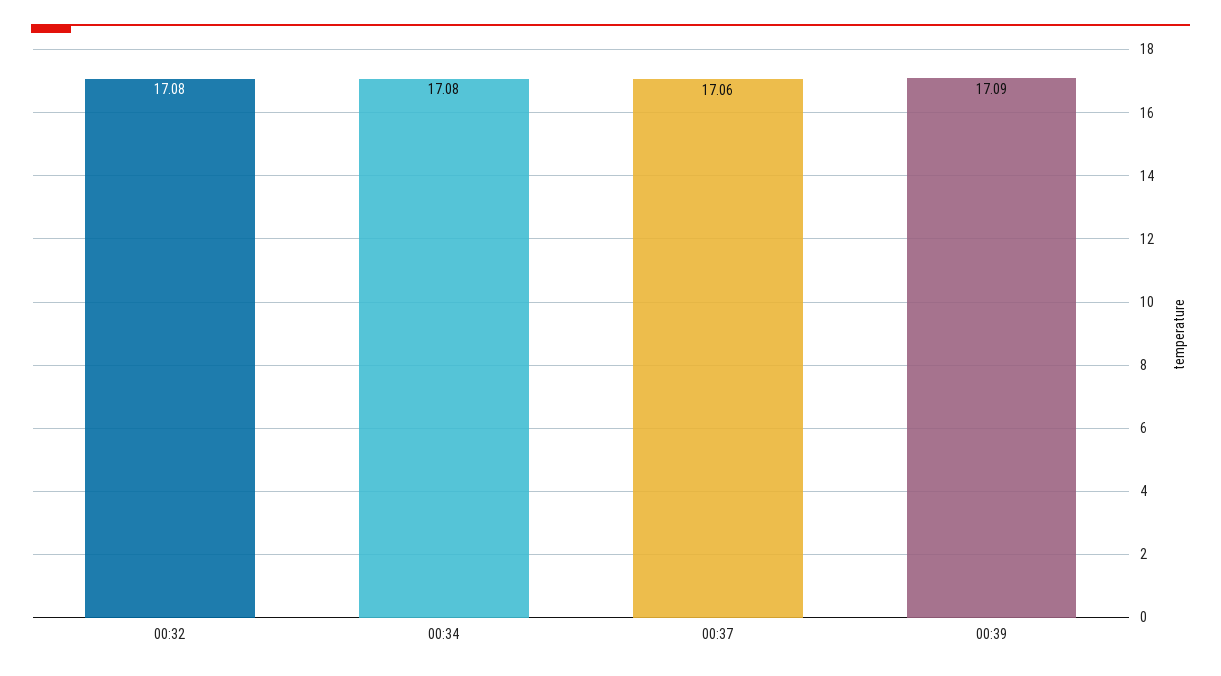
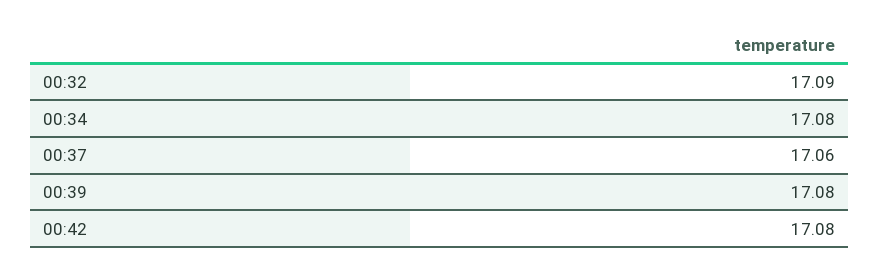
00:32: 17.08 -> 17.09
00:39: 17.09 -> 17.08
00:42: none -> 17.08

